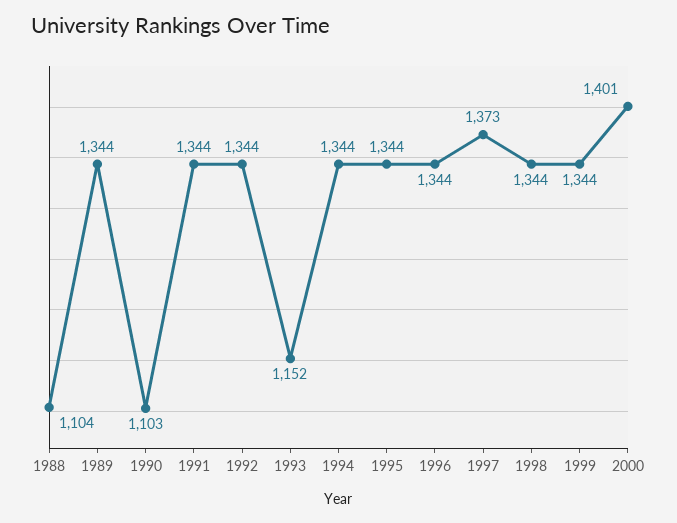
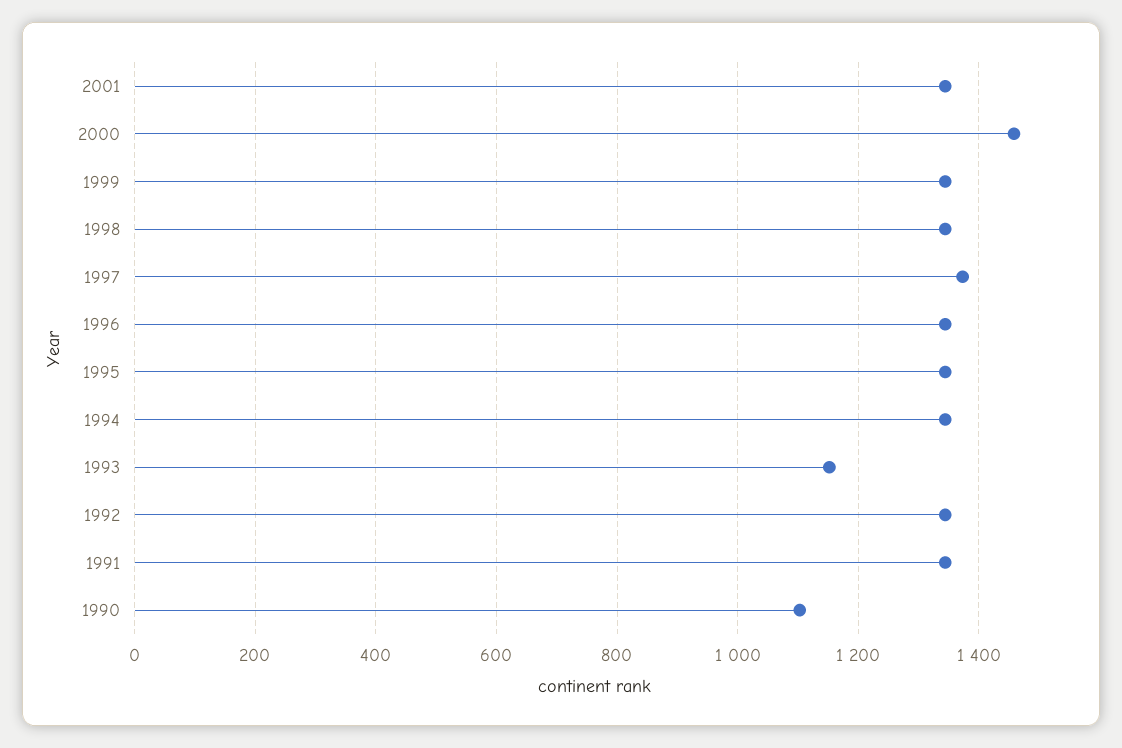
1988: 1104 -> none
1989: 1344 -> none
2000: 1401 -> 1460
2001: none -> 1340

